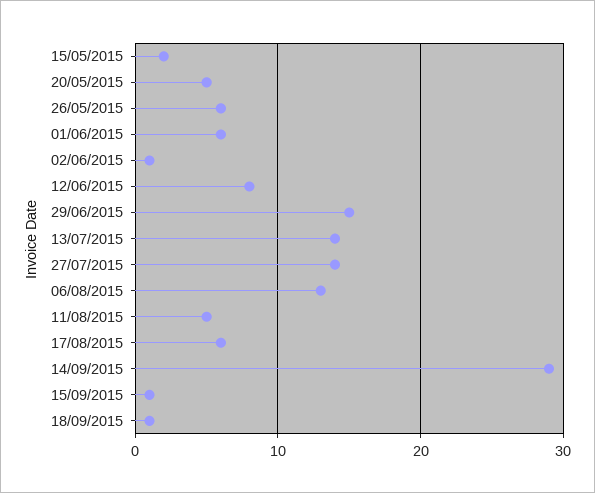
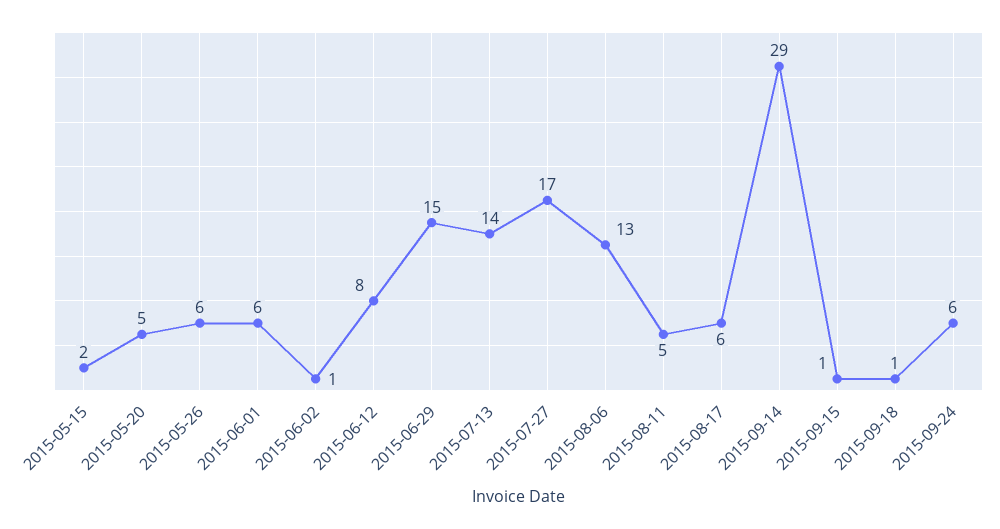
27/07/2015: 14 -> 17
2015-09-24: none -> 6

